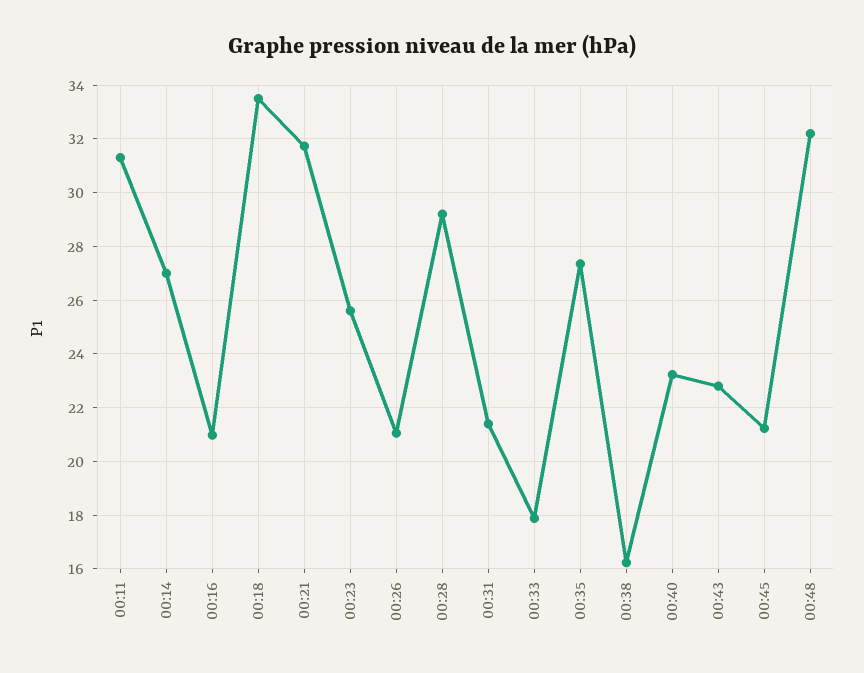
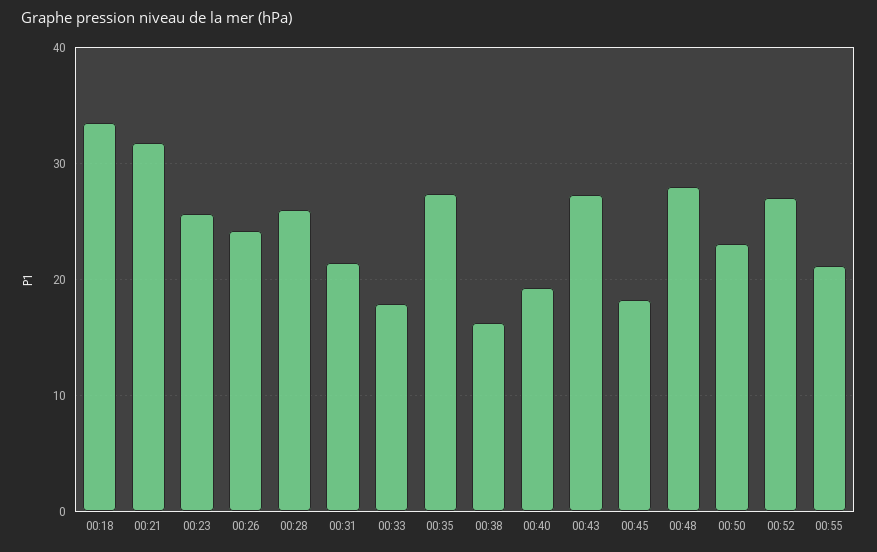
00:11: 31.25 -> none
00:14: 27 -> none
00:16: 21 -> none
00:26: 21 -> 24
00:28: 29.25 -> 26
00:40: 23.25 -> 19
00:43: 22.75 -> 27
00:45: 21.25 -> 18
00:48: 32.25 -> 28
00:50: none -> 23
00:52: none -> 27
00:55: none -> 21

